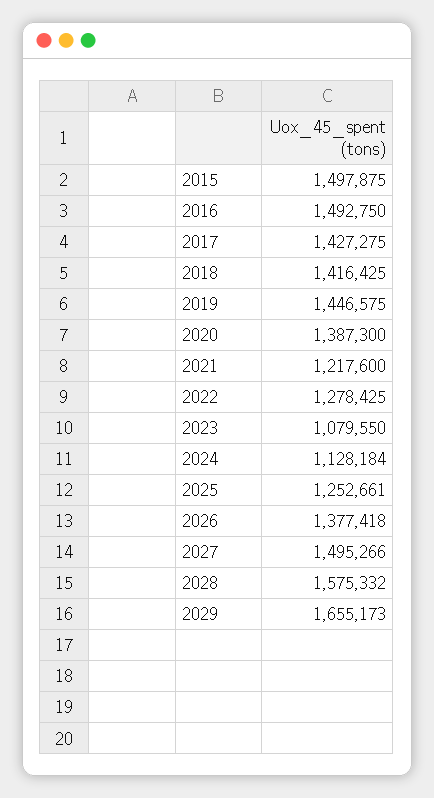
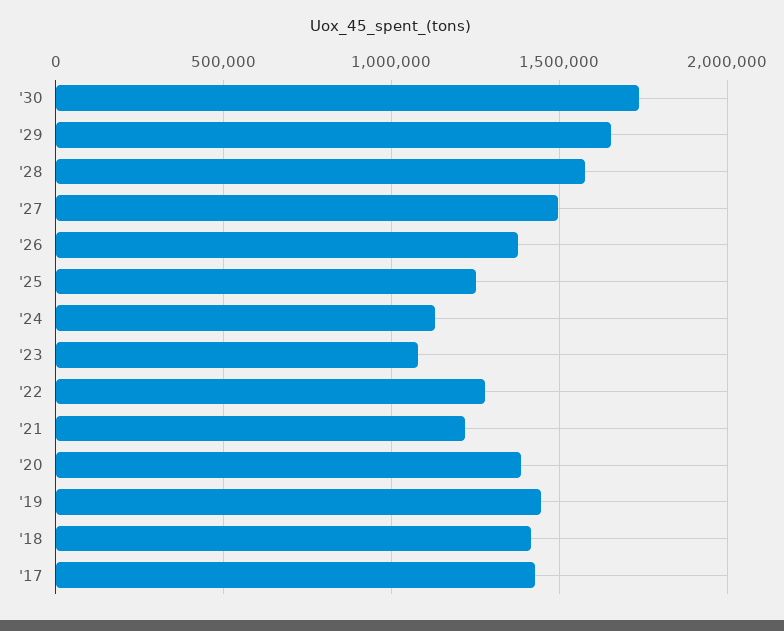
2015: 1497875 -> none
2016: 1492750 -> none
'30: none -> 1750000

